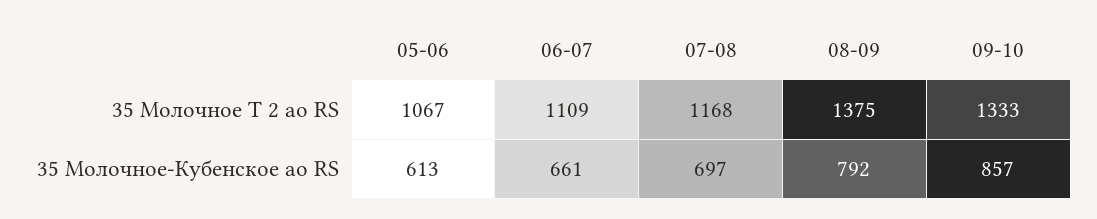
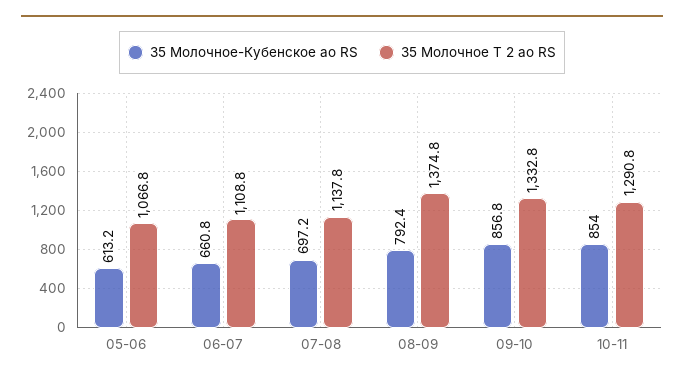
35 Молочное Т 2 ао RS, 07-08: 1168 -> 1137.8
35 Молочное-Кубенское ао RS, 10-11: none -> 854
35 Молочное Т 2 ао RS, 10-11: none -> 1290.8

